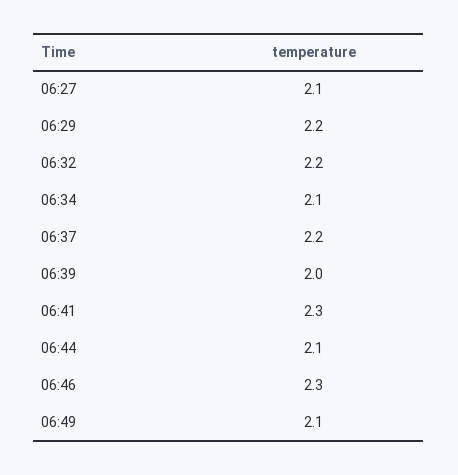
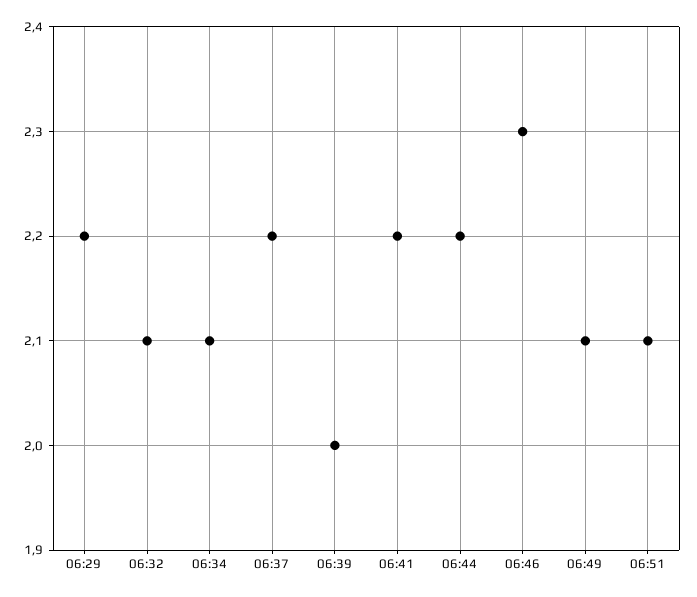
06:27: 2.1 -> none
06:32: 2.2 -> 2.1
06:41: 2.3 -> 2.2
06:44: 2.1 -> 2.2
06:51: none -> 2.1

